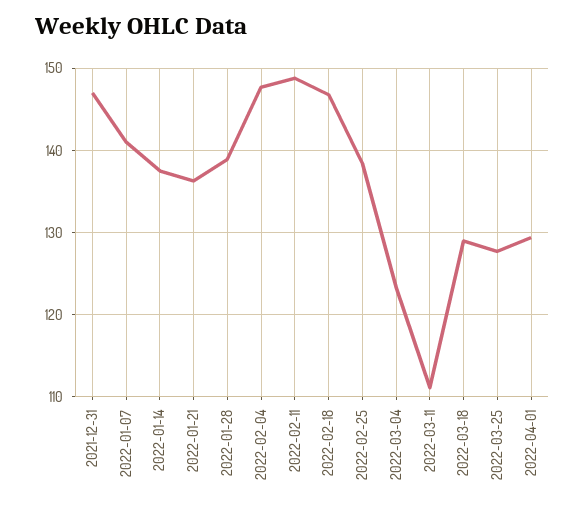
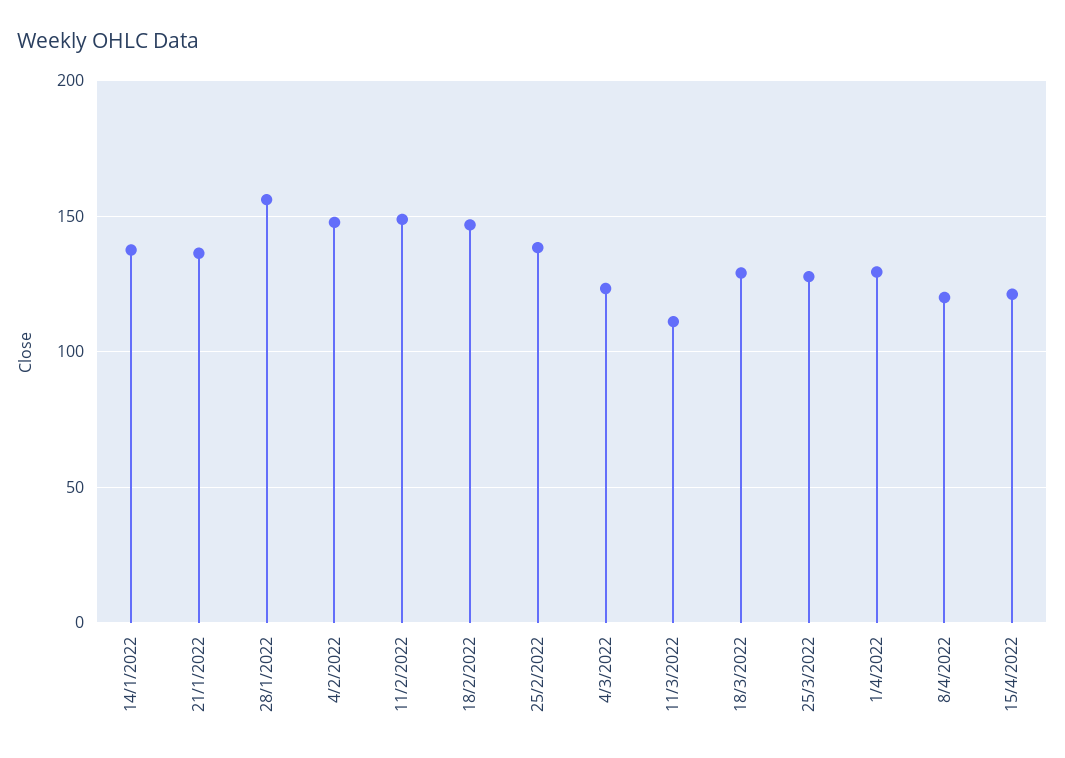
2021-12-31: 147 -> none
2022-01-07: 141 -> none
2022-01-28: 139 -> 155
8/4/2022: none -> 120
15/4/2022: none -> 120

